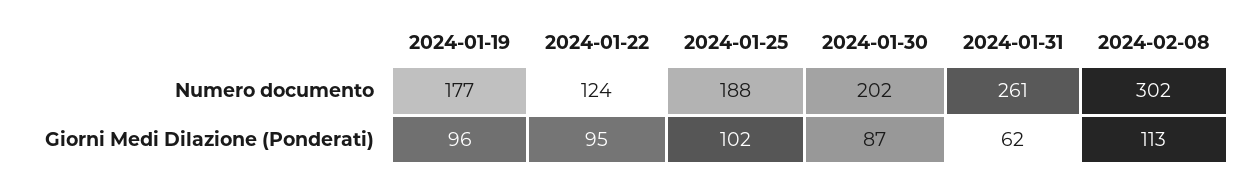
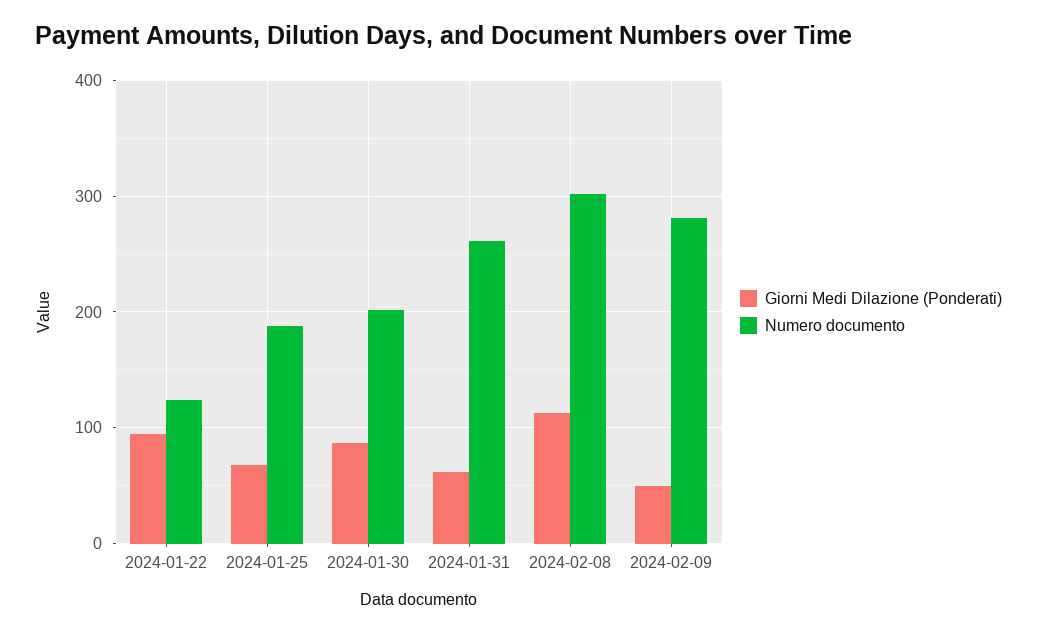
Numero documento, 2024-01-19: 177 -> none
Giorni Medi Dilazione (Ponderati), 2024-01-19: 96 -> none
Giorni Medi Dilazione (Ponderati), 2024-01-25: 102 -> 70
Giorni Medi Dilazione (Ponderati), 2024-02-09: none -> 50
Numero documento, 2024-02-09: none -> 280

